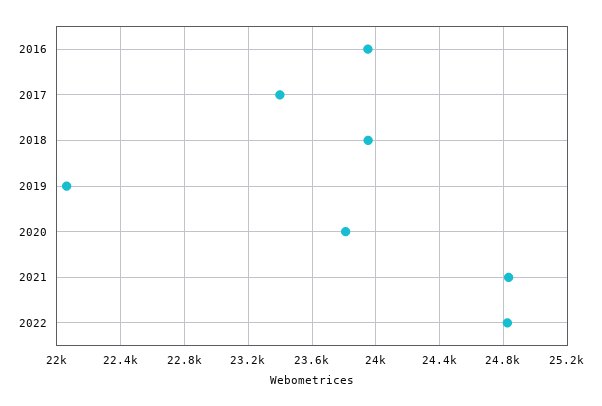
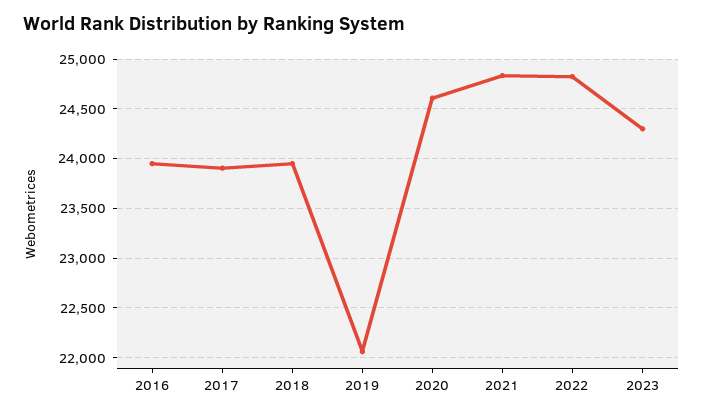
2017: 23400 -> 23900
2020: 23800 -> 24600
2023: none -> 24300

